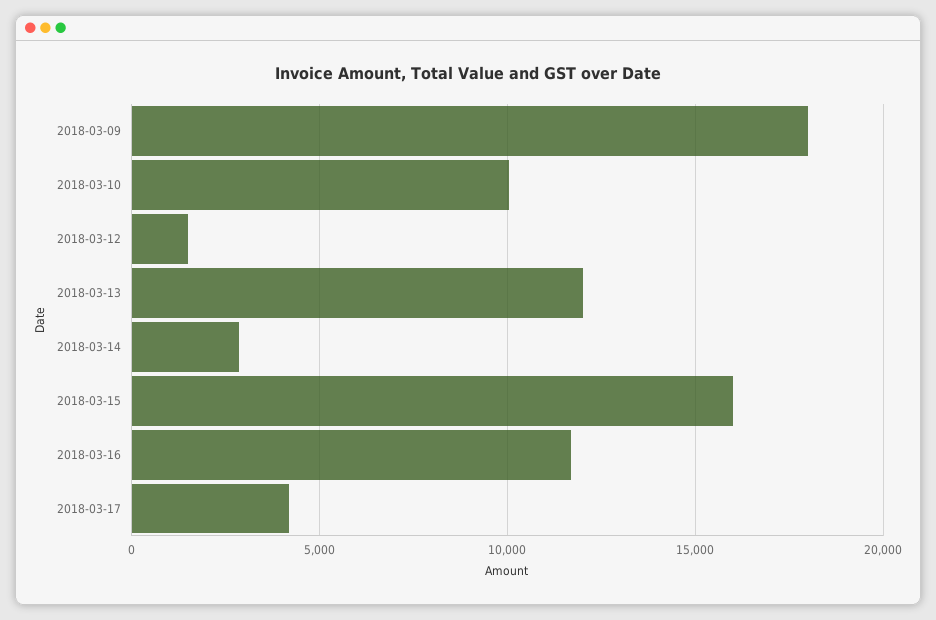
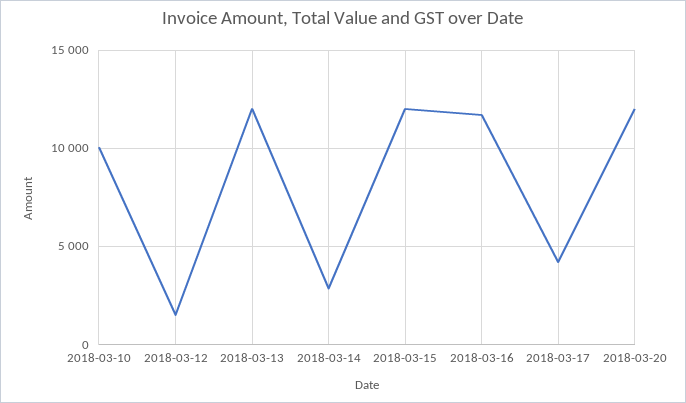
2018-03-09: 18000 -> none
2018-03-15: 16000 -> 12000
2018-03-20: none -> 12000

